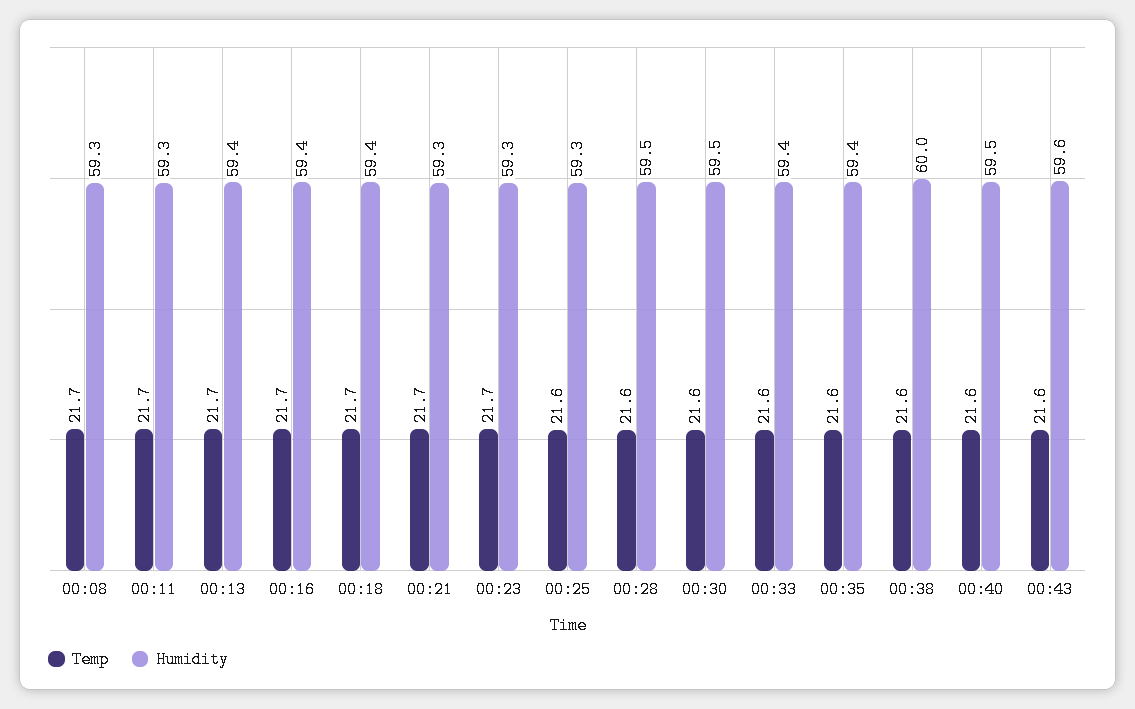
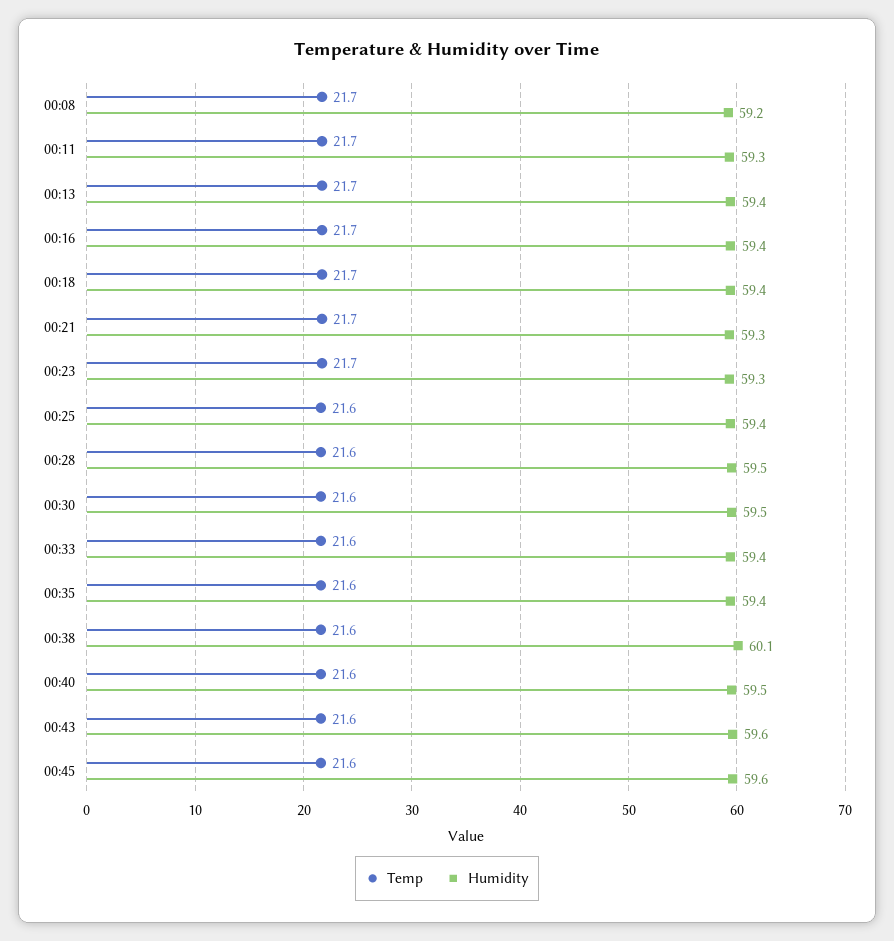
Humidity, 00:08: 59.3 -> 59.2
Humidity, 00:25: 59.3 -> 59.4
Humidity, 00:38: 60 -> 60.1
Temp, 00:45: none -> 21.6
Humidity, 00:45: none -> 59.6

